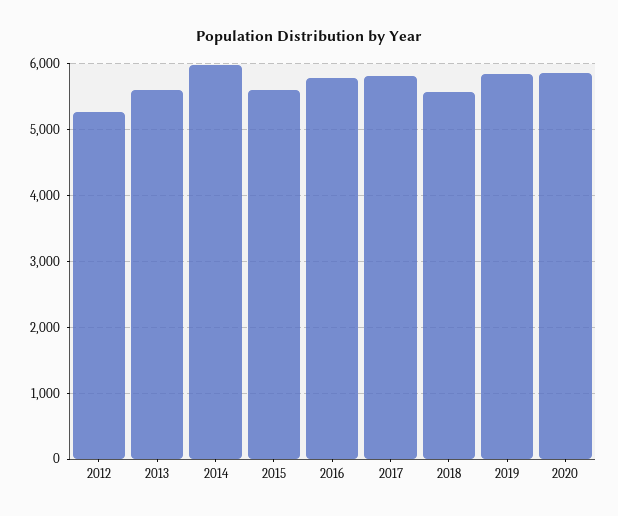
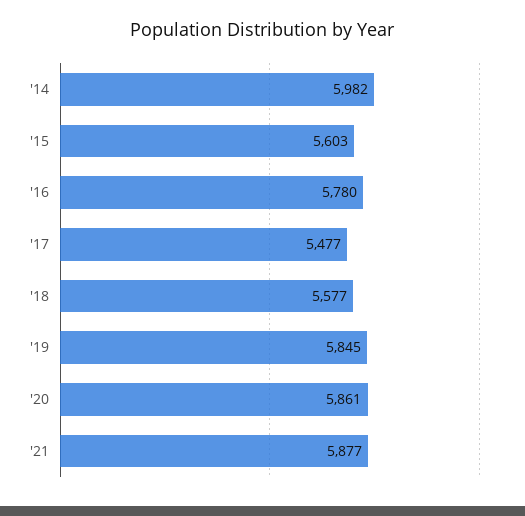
2012: 5300 -> none
2013: 5600 -> none
2017: 5800 -> 5477
'21: none -> 5877

